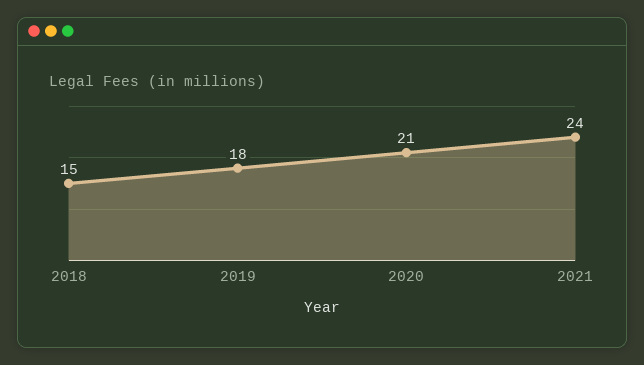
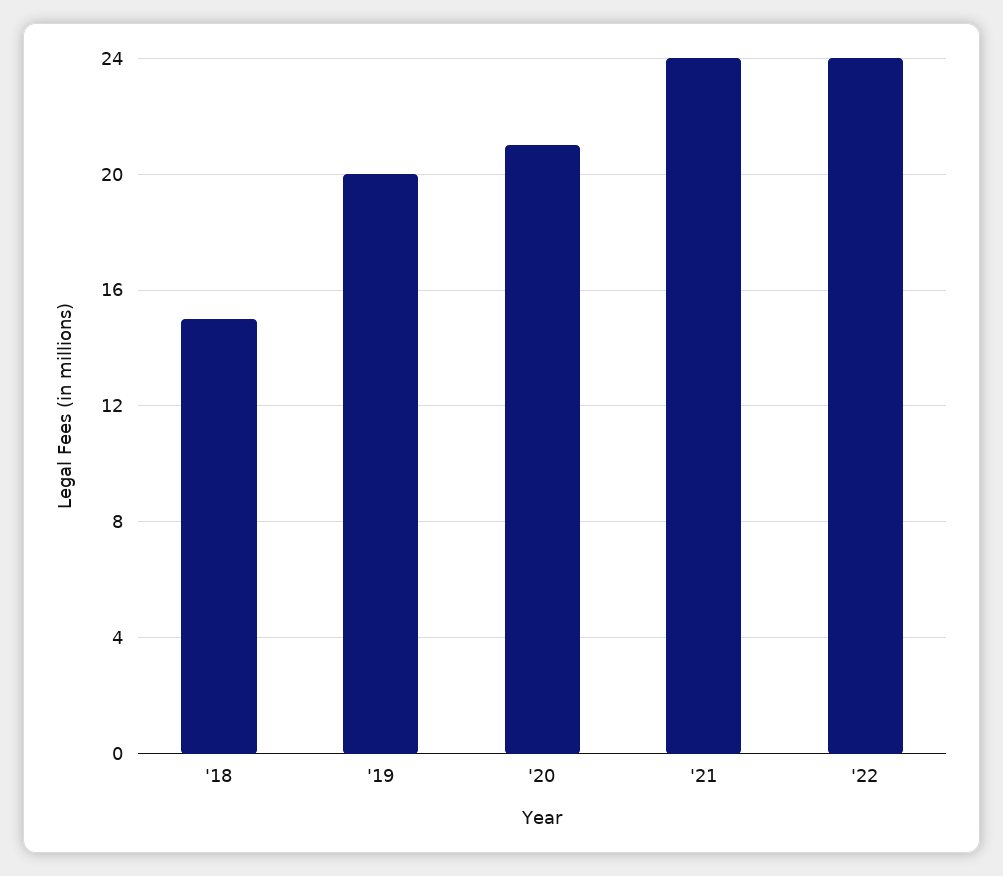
2019: 18 -> 20
'22: none -> 24

